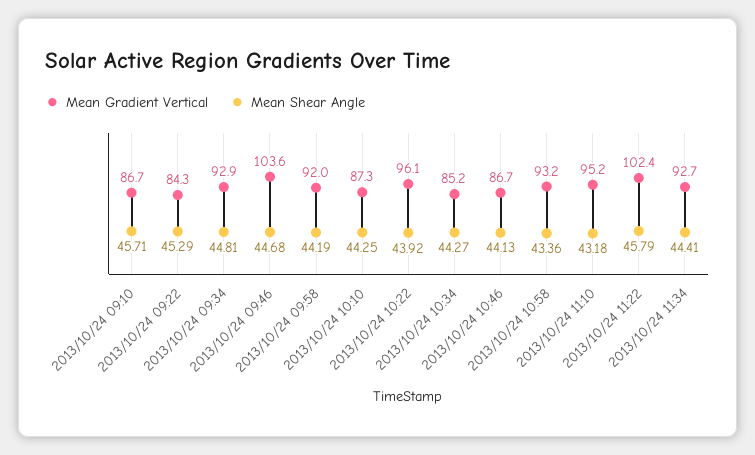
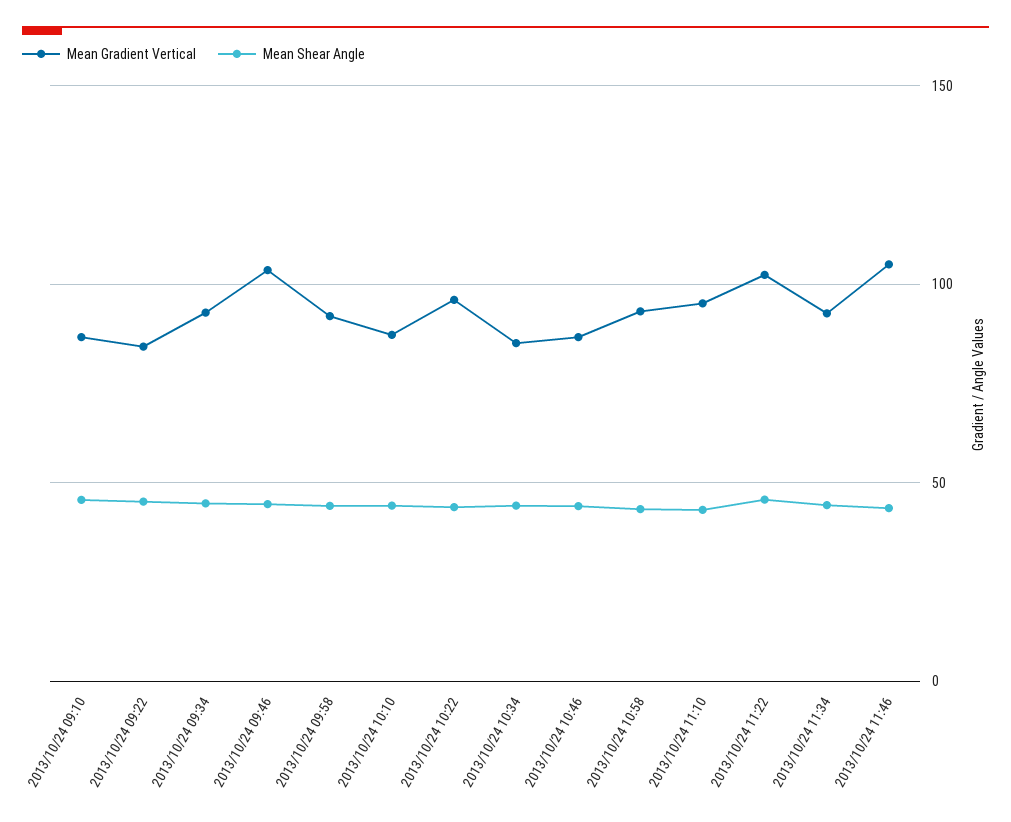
Mean Gradient Vertical, 2013/10/24 11:46: none -> 105
Mean Shear Angle, 2013/10/24 11:46: none -> 45

